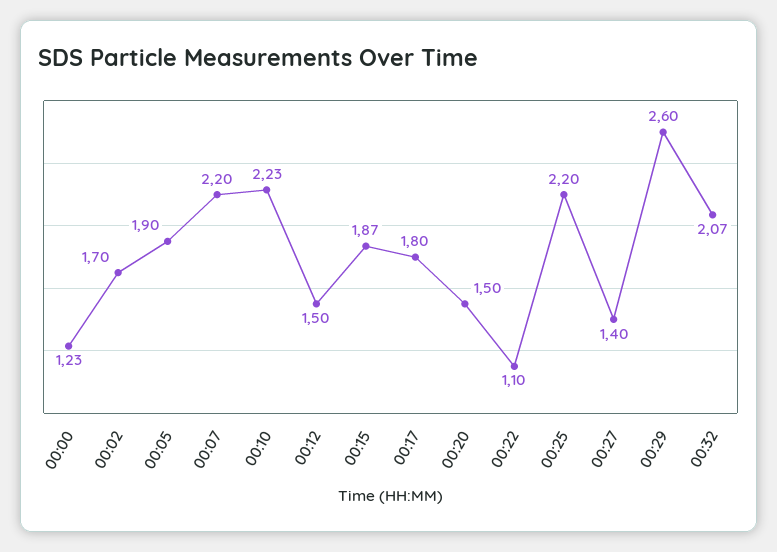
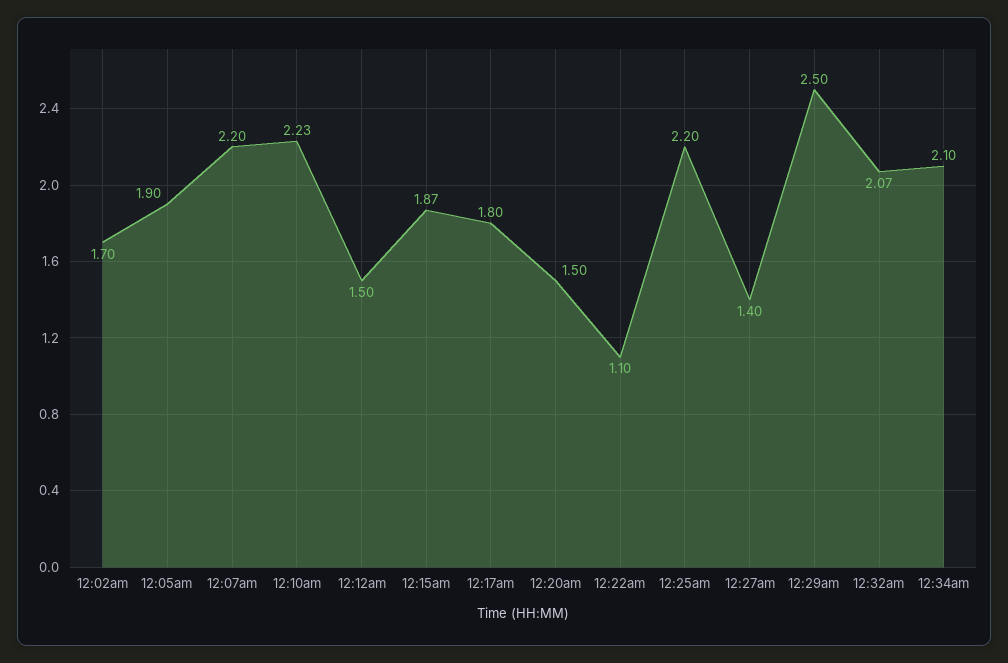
00:00: 1.23 -> none
00:29: 2.6 -> 2.5
12:34am: none -> 2.1

